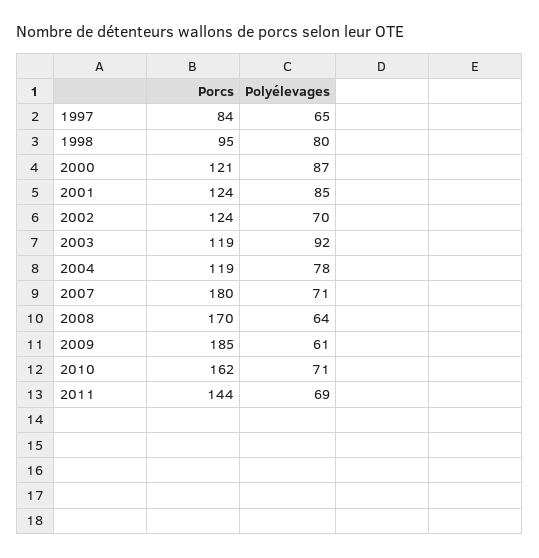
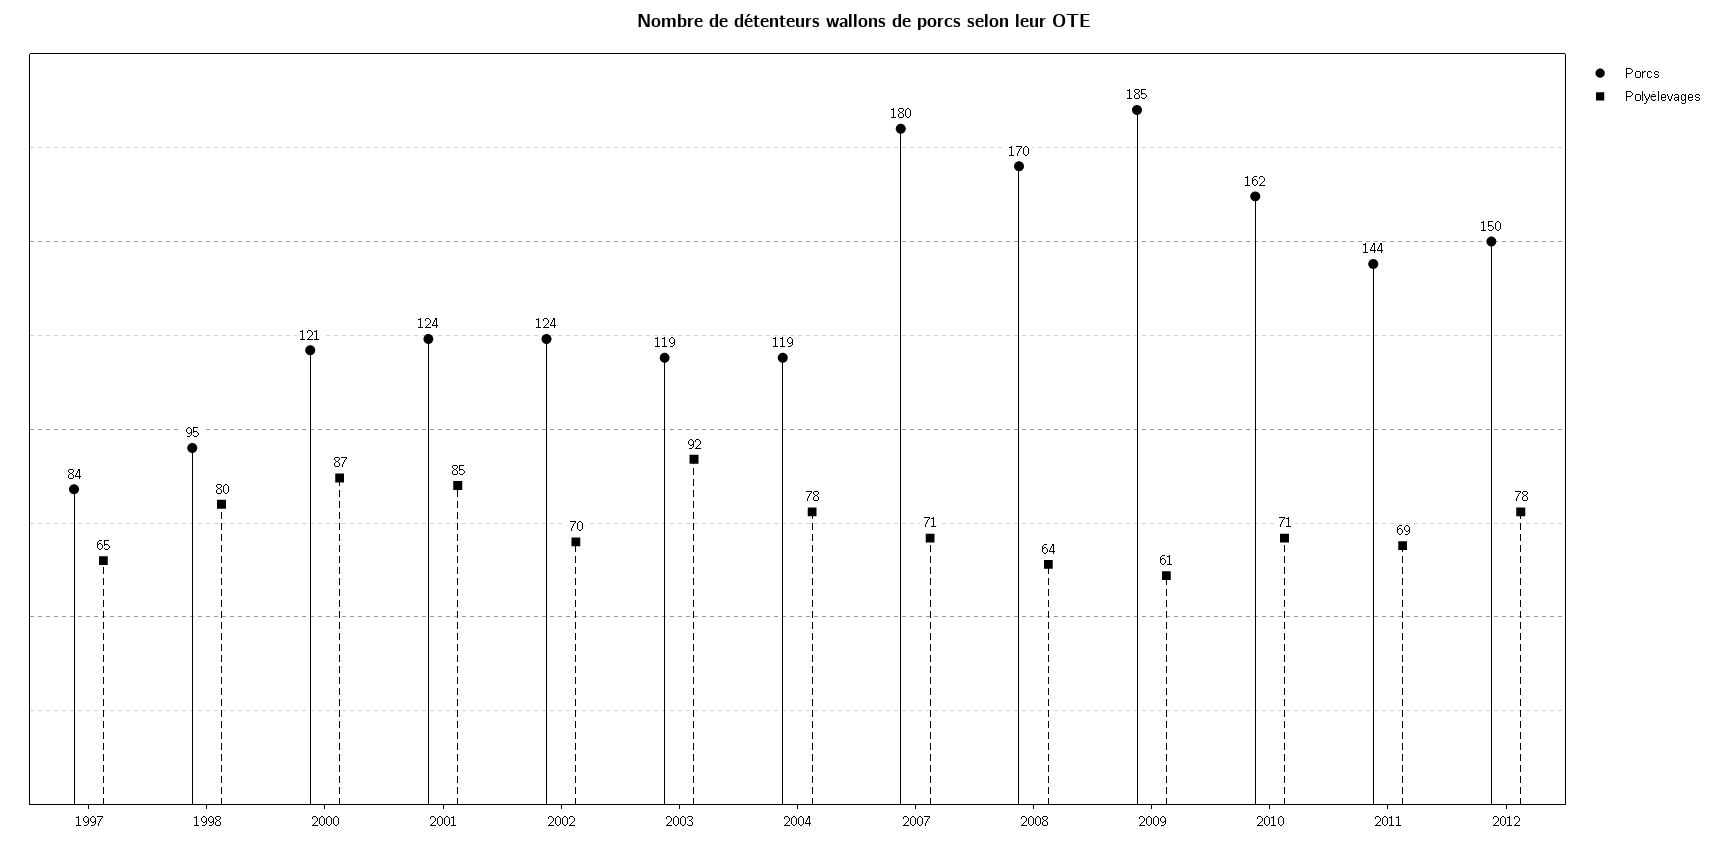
Porcs, 2012: none -> 150
Polyélevages, 2012: none -> 78

